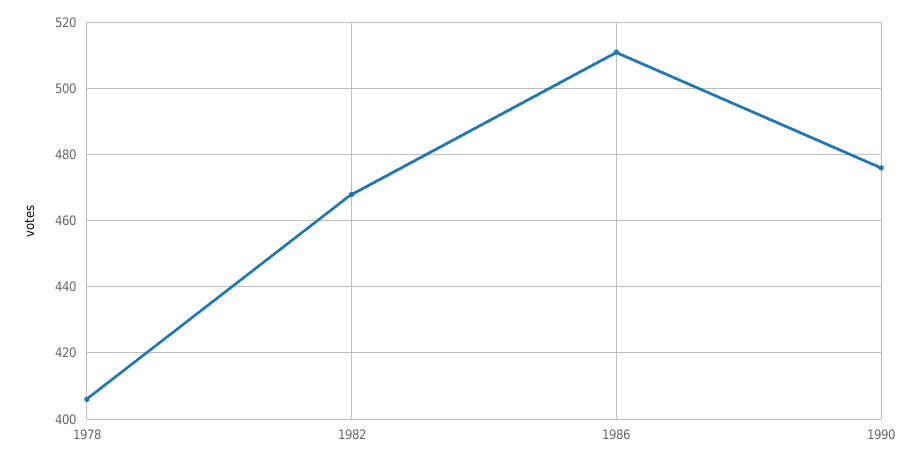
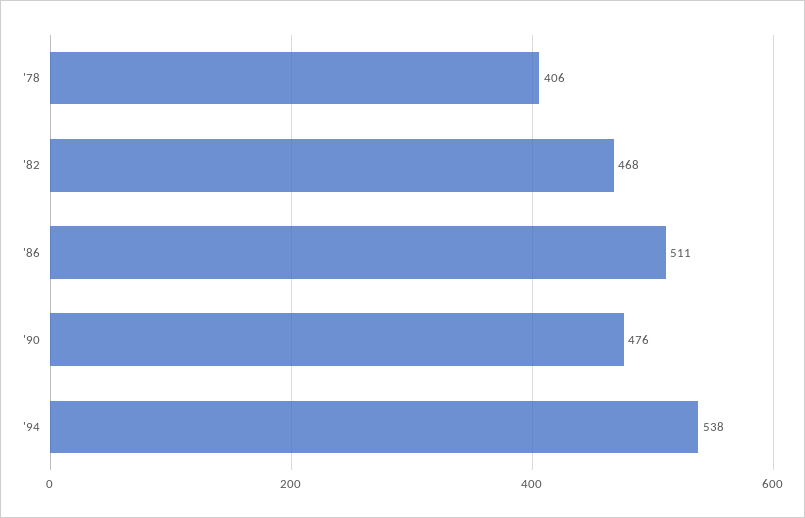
'94: none -> 538

